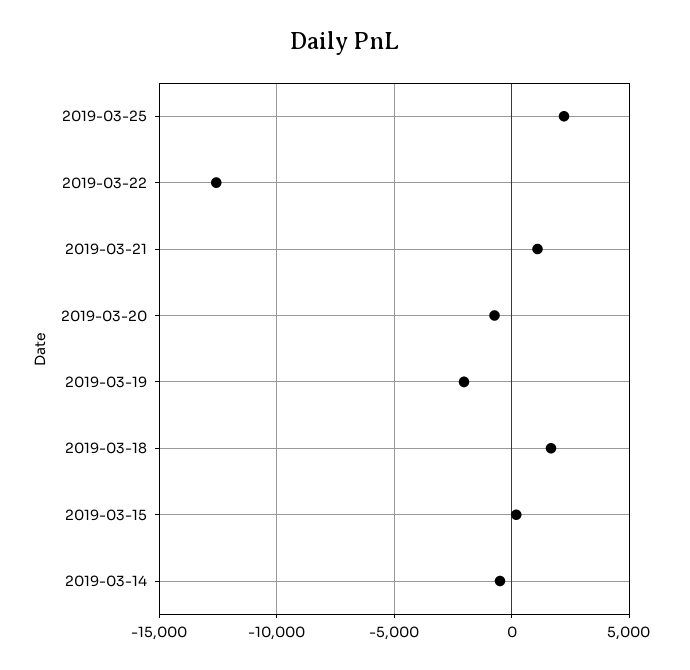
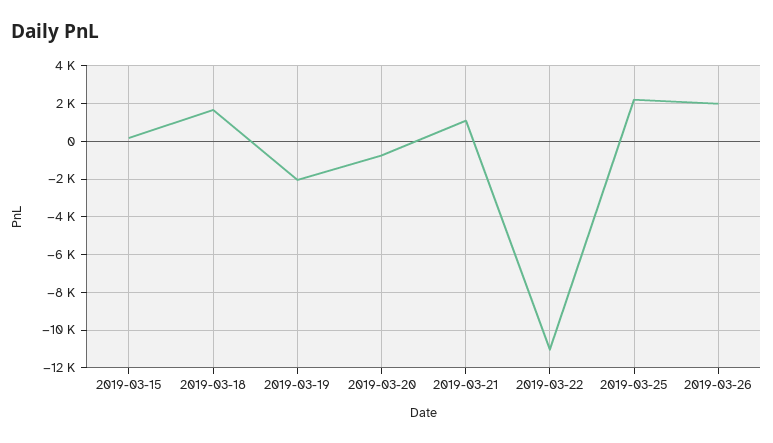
2019-03-22: -12500 -> -11000
2019-03-14: -500 -> none
2019-03-26: none -> 2000

